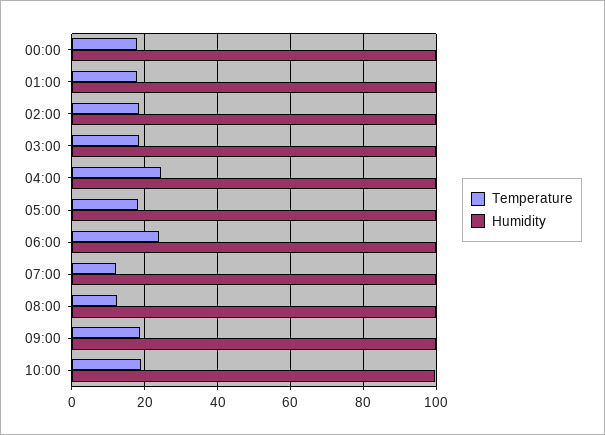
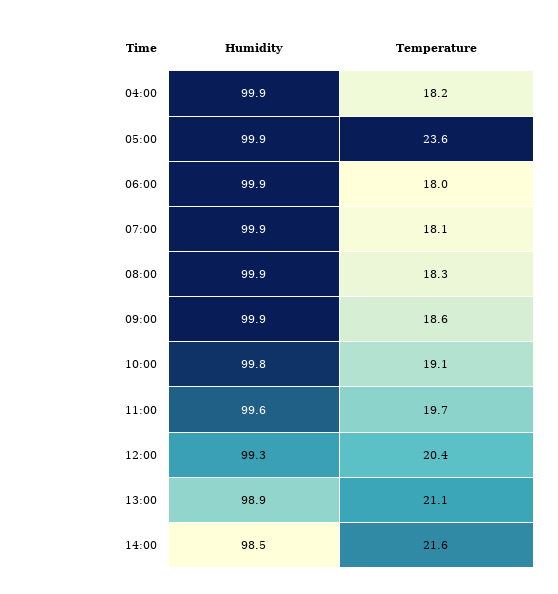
Temperature, 00:00: 18 -> none
Humidity, 00:00: 100 -> none
Temperature, 01:00: 18 -> none
Humidity, 01:00: 100 -> none
Temperature, 02:00: 18 -> none
Humidity, 02:00: 100 -> none
Temperature, 03:00: 18 -> none
Humidity, 03:00: 100 -> none
Temperature, 04:00: 24 -> 18.2
Temperature, 05:00: 18 -> 23.6
Temperature, 06:00: 24 -> 18
Temperature, 07:00: 12 -> 18.1
Temperature, 08:00: 12 -> 18.3
Humidity, 11:00: none -> 99.6
Temperature, 11:00: none -> 19.7
Humidity, 12:00: none -> 99.3
Temperature, 12:00: none -> 20.4
Humidity, 13:00: none -> 98.9
Temperature, 13:00: none -> 21.1
Humidity, 14:00: none -> 98.5
Temperature, 14:00: none -> 21.6

